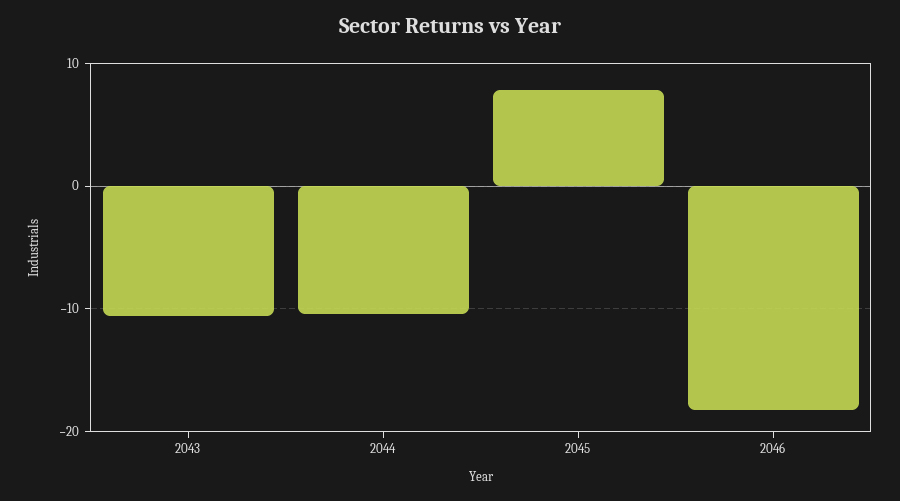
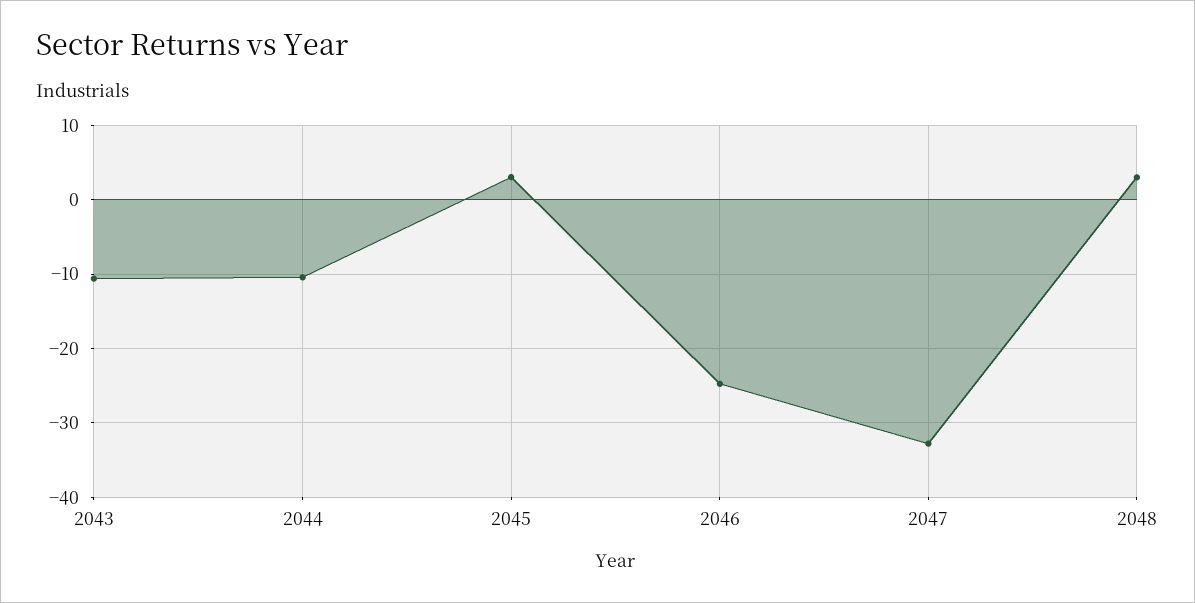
2045: 8 -> 3
2046: -18 -> -25
2047: none -> -33
2048: none -> 3

